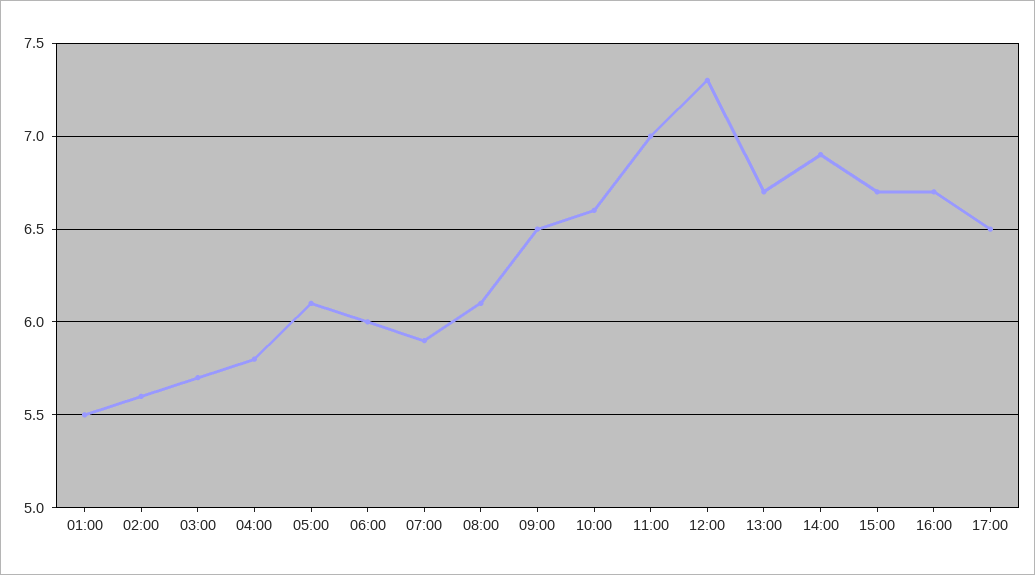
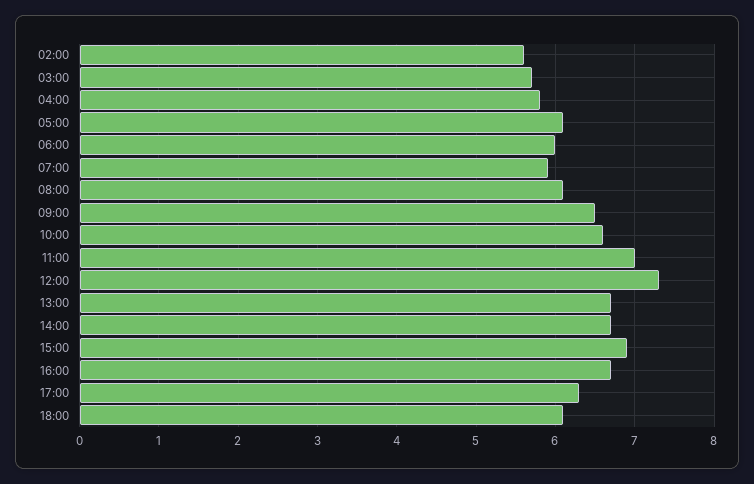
01:00: 5.5 -> none
14:00: 6.9 -> 6.7
15:00: 6.7 -> 6.9
17:00: 6.5 -> 6.3
18:00: none -> 6.1

